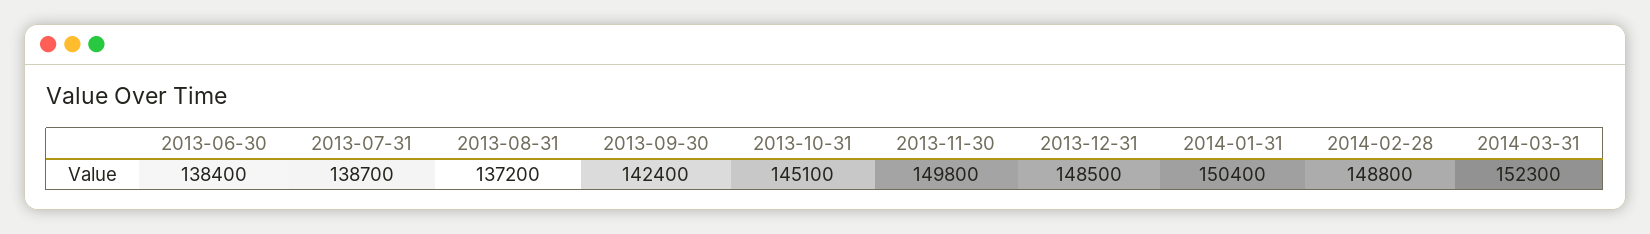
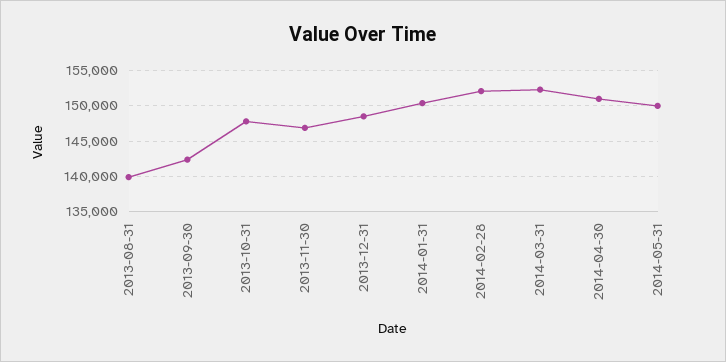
2013-06-30: 138400 -> none
2013-07-31: 138700 -> none
2013-08-31: 137200 -> 140000
2013-10-31: 145100 -> 148000
2013-11-30: 149800 -> 147000
2014-02-28: 148800 -> 152000
2014-04-30: none -> 151000
2014-05-31: none -> 150000

